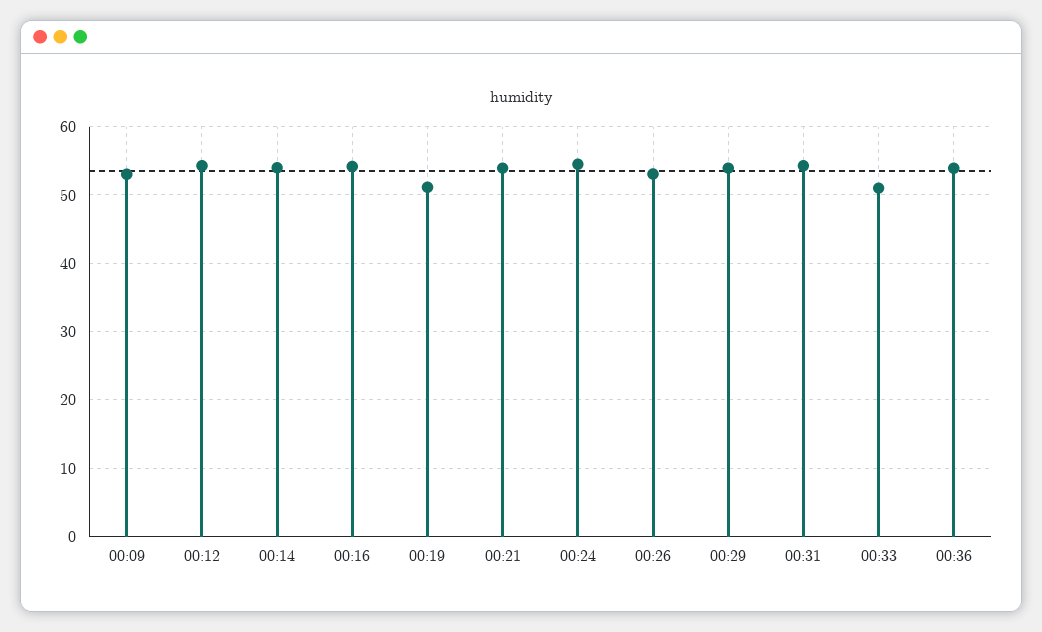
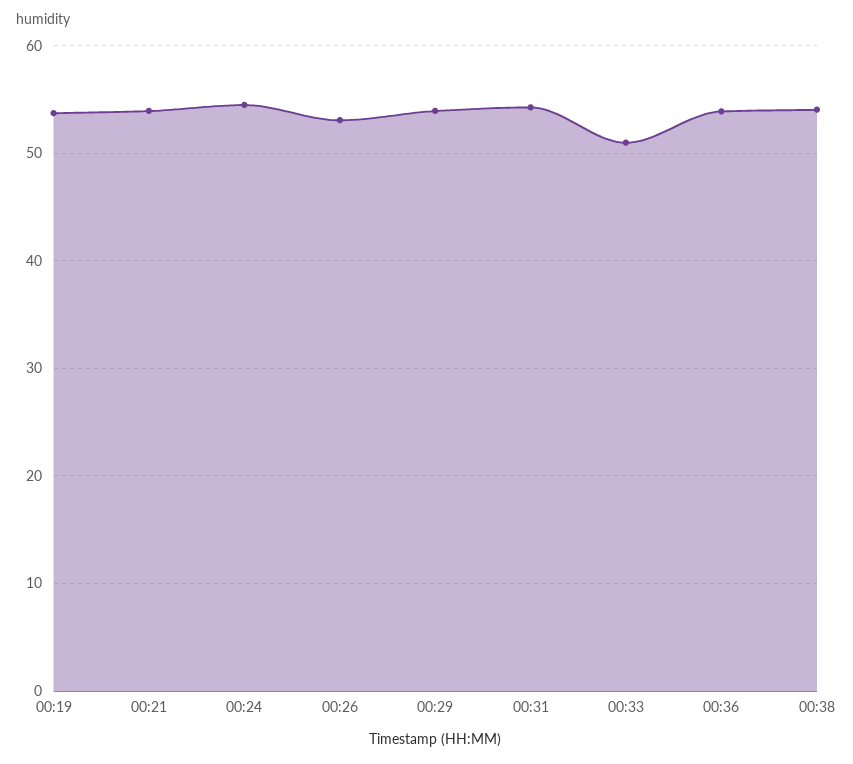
00:09: 53 -> none
00:12: 54 -> none
00:14: 54 -> none
00:16: 54 -> none
00:19: 51 -> 54
00:38: none -> 54

